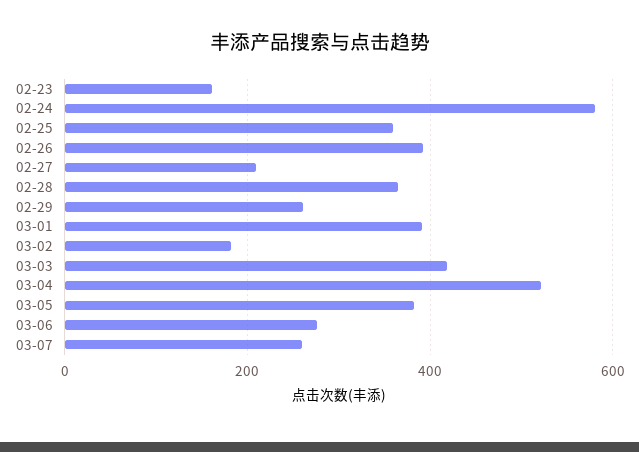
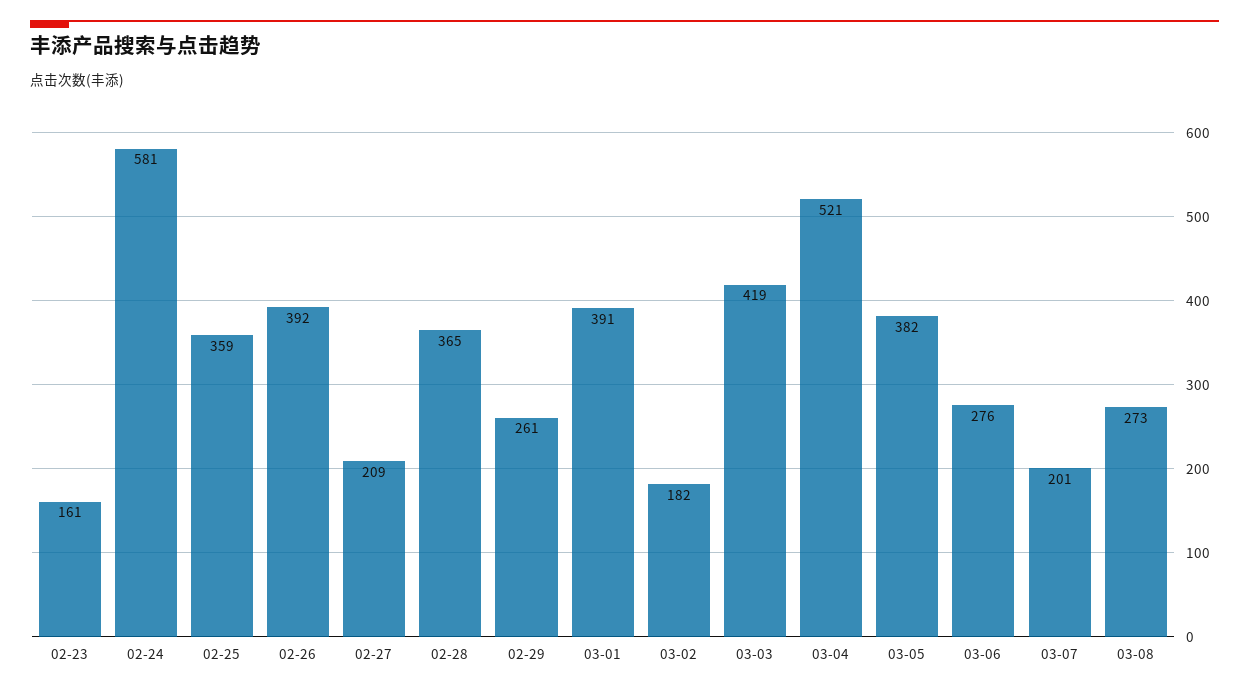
03-07: 260 -> 201
03-08: none -> 273

